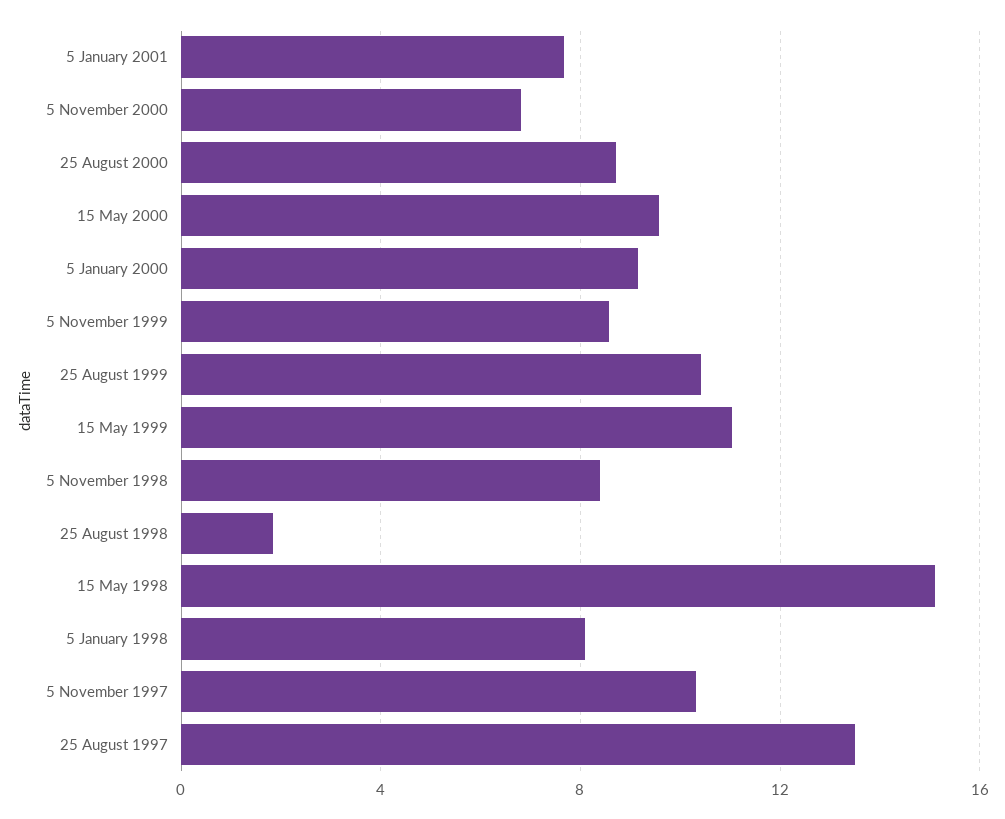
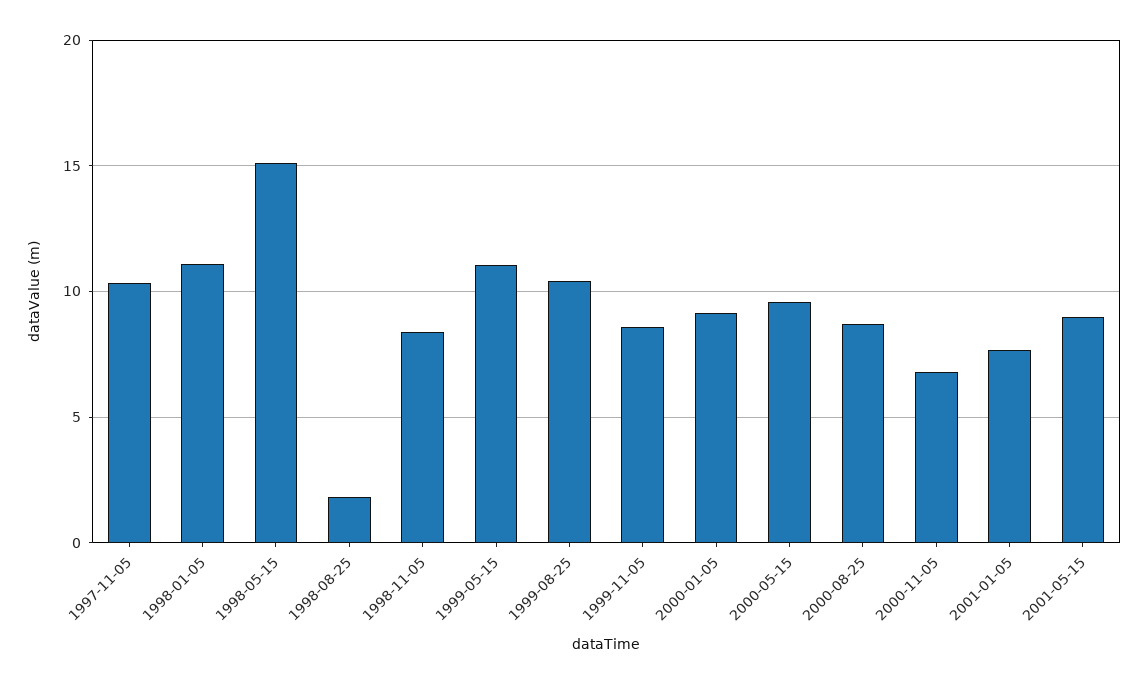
5 January 1998: 8 -> 11
25 August 1997: 13.5 -> none
2001-05-15: none -> 9

